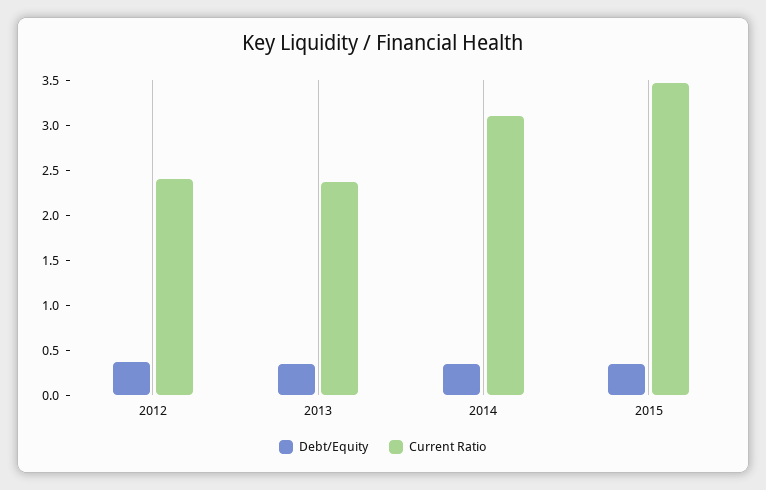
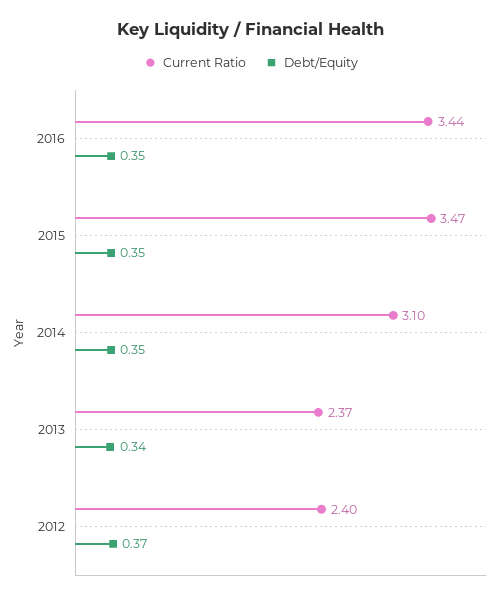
Current Ratio, 2016: none -> 3.44
Debt/Equity, 2016: none -> 0.35

